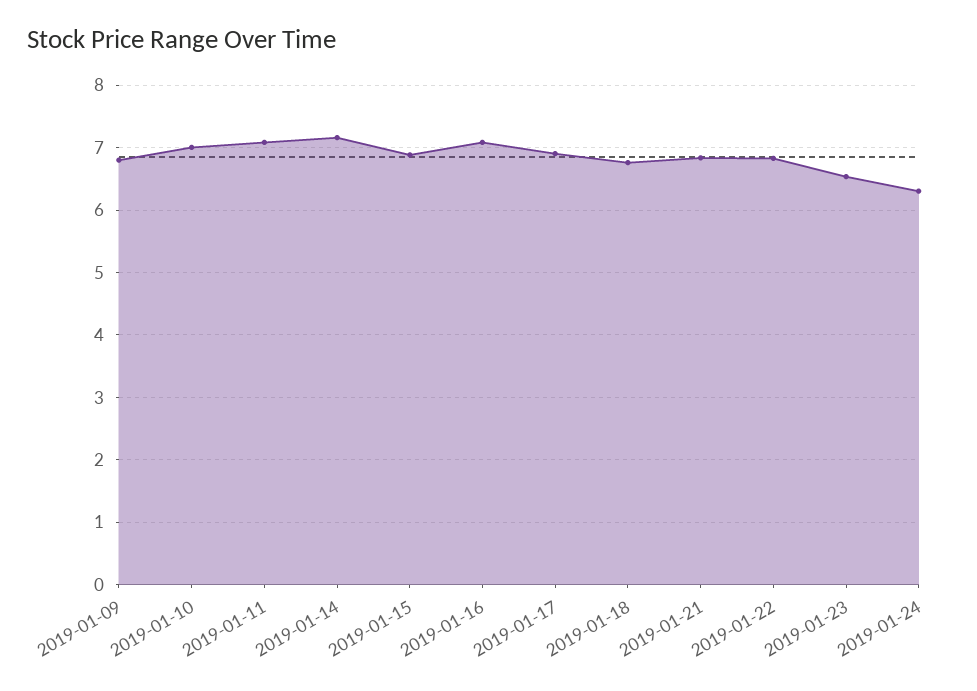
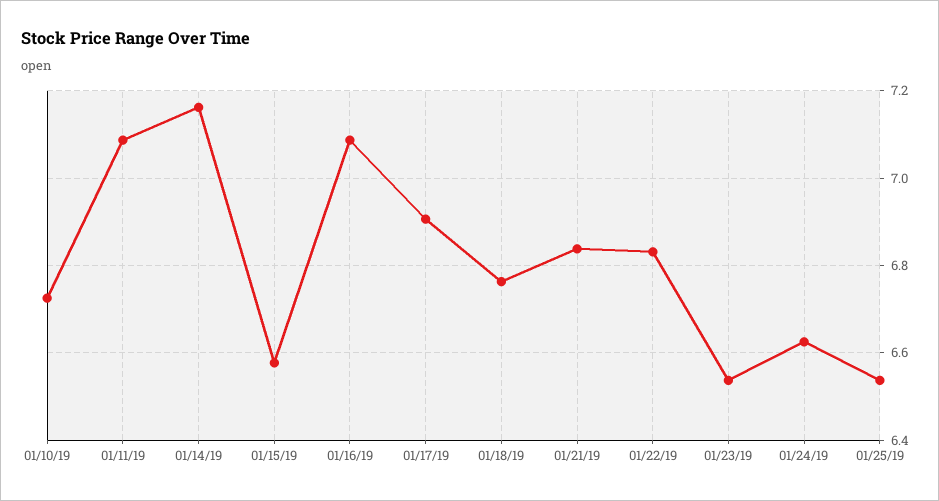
2019-01-09: 6.8 -> none
2019-01-10: 7 -> 6.72
2019-01-15: 6.9 -> 6.58
2019-01-24: 6.3 -> 6.62
01/25/19: none -> 6.54

